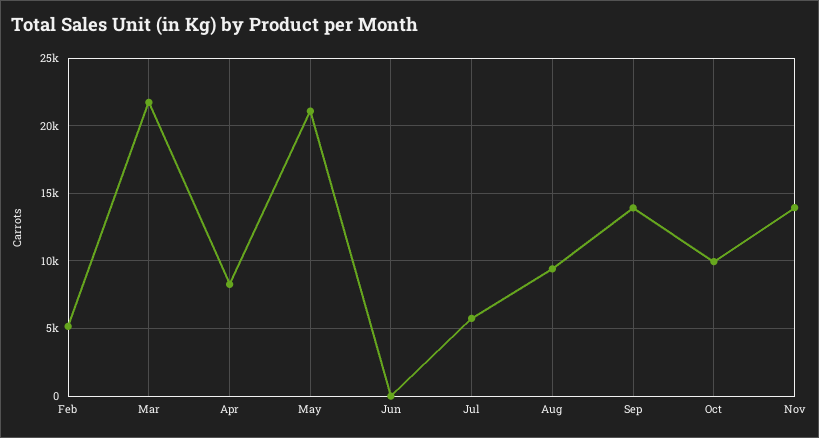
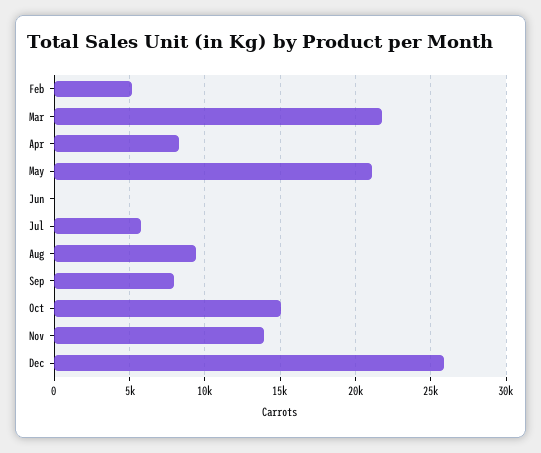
Sep: 14000 -> 8000
Oct: 10000 -> 15000
Dec: none -> 26000

